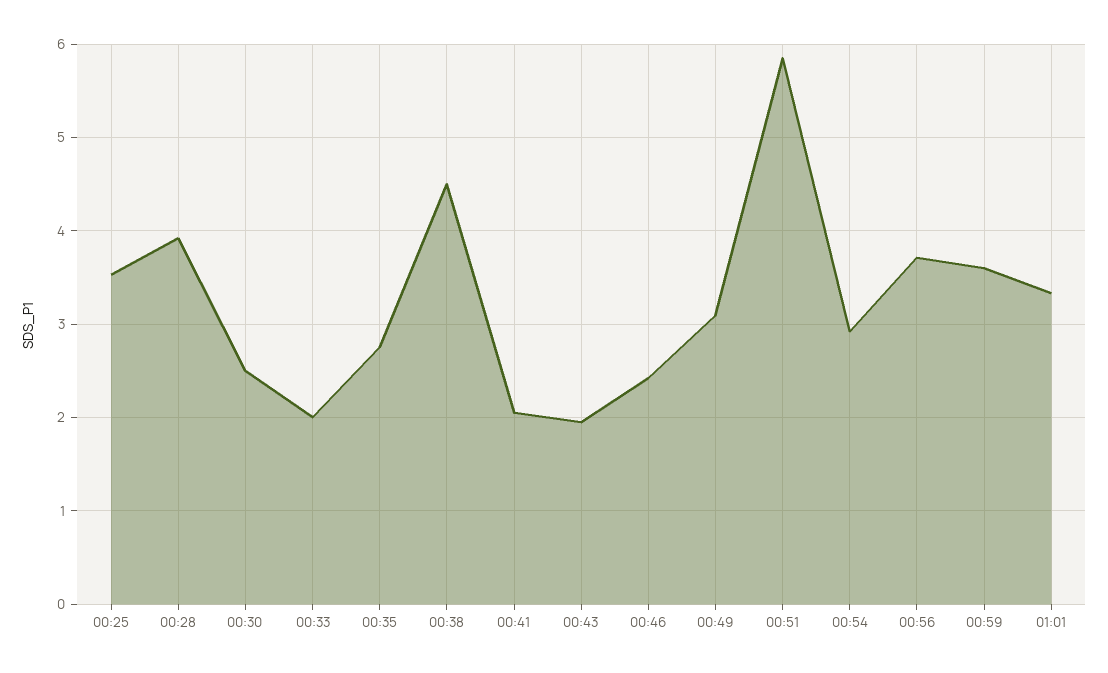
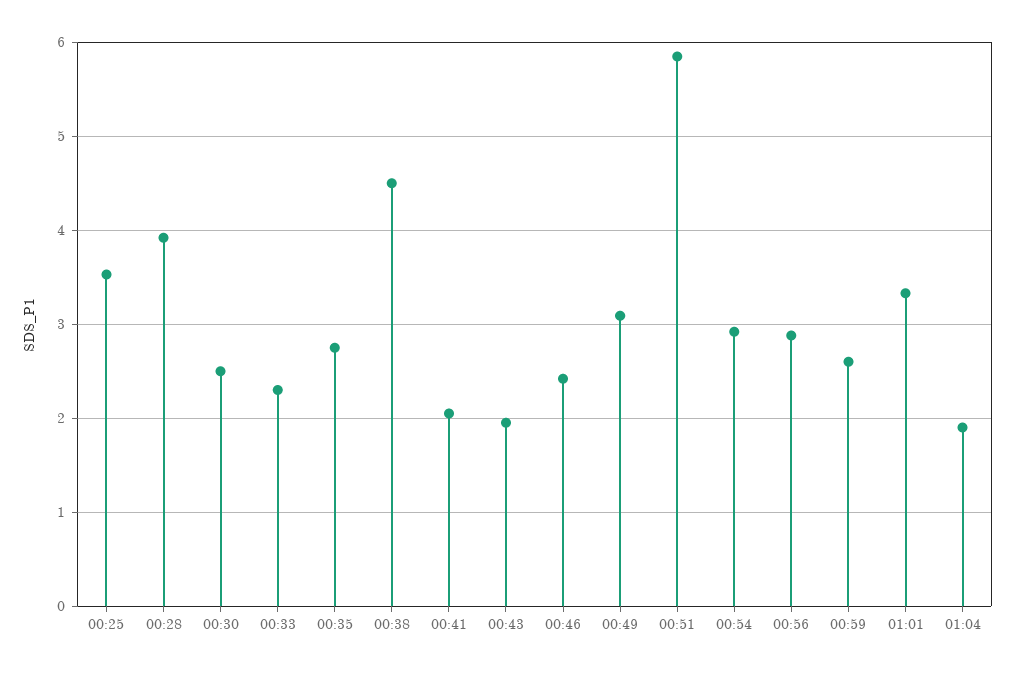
00:33: 2 -> 2.3
00:56: 3.7 -> 2.9
00:59: 3.6 -> 2.6
01:04: none -> 1.9

